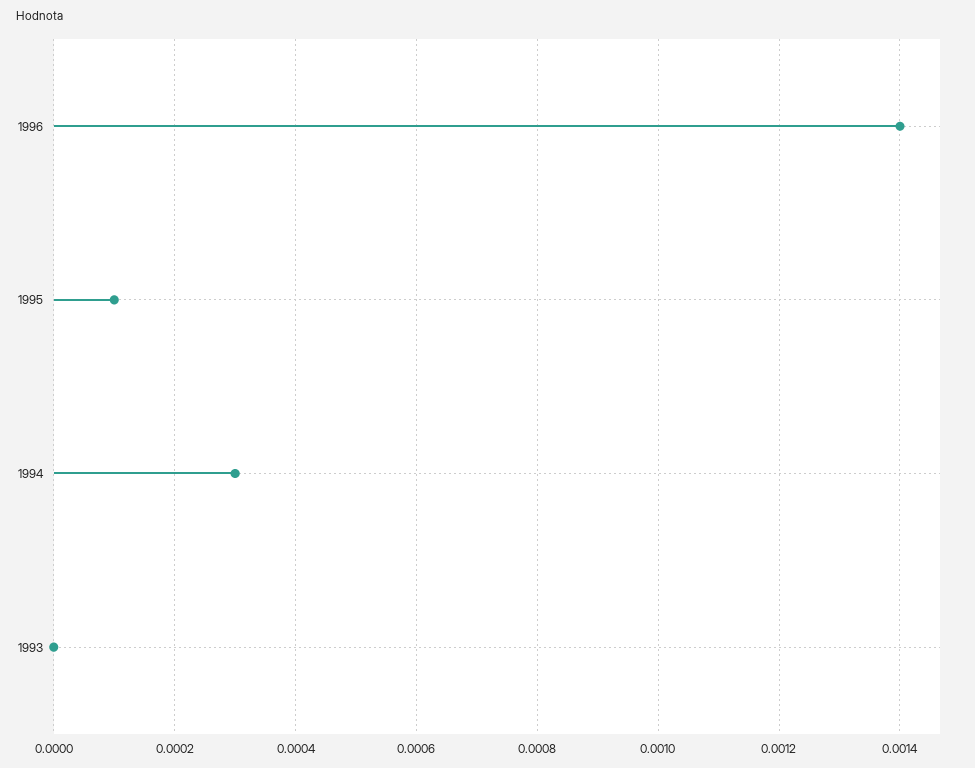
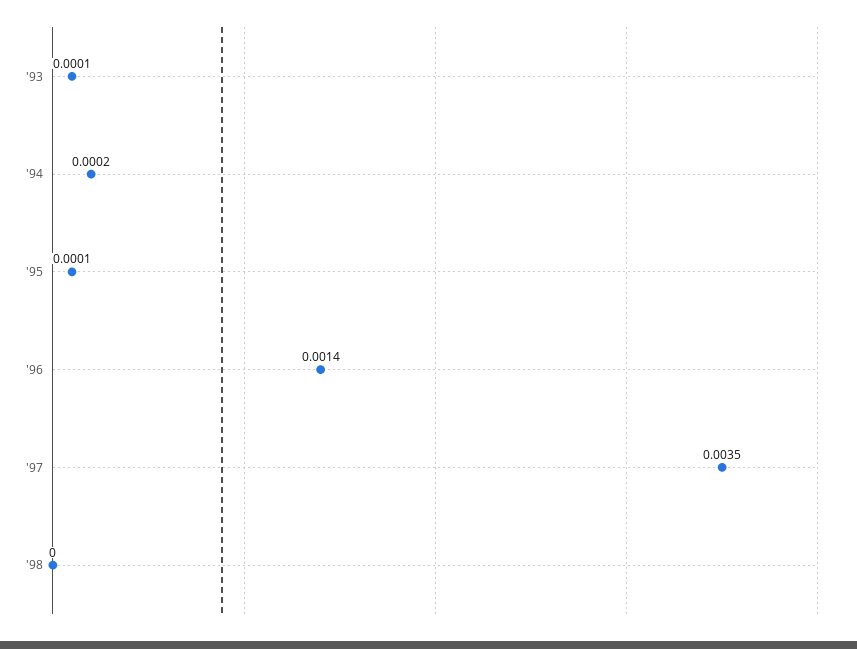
1994: 0.0003 -> 0.0002
1993: 0 -> 0.0001
'97: none -> 0.0035
'98: none -> 0

